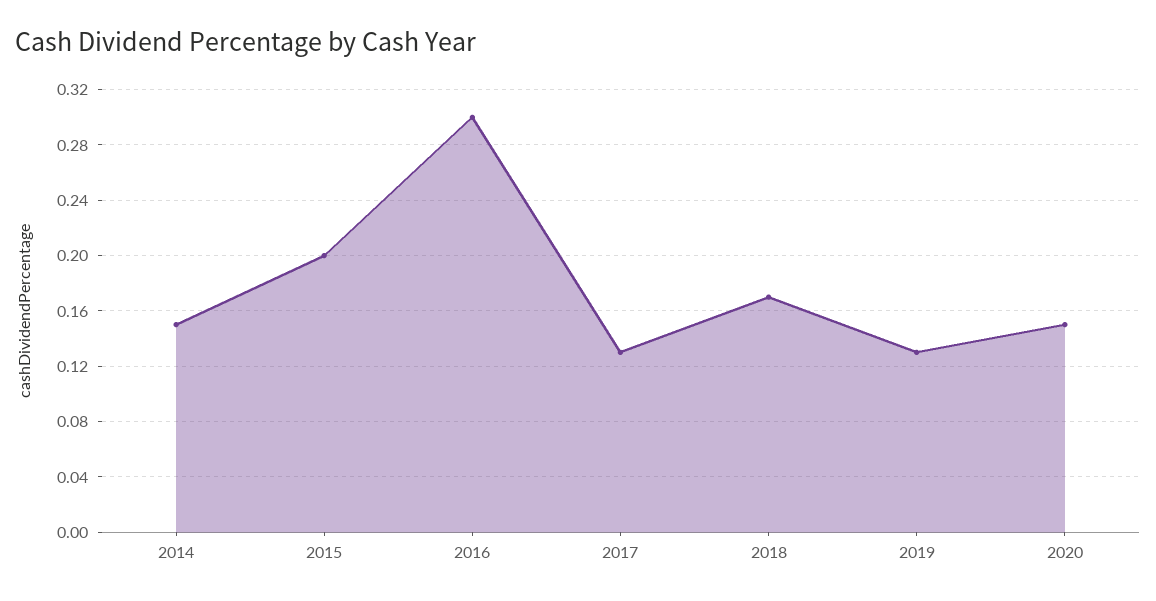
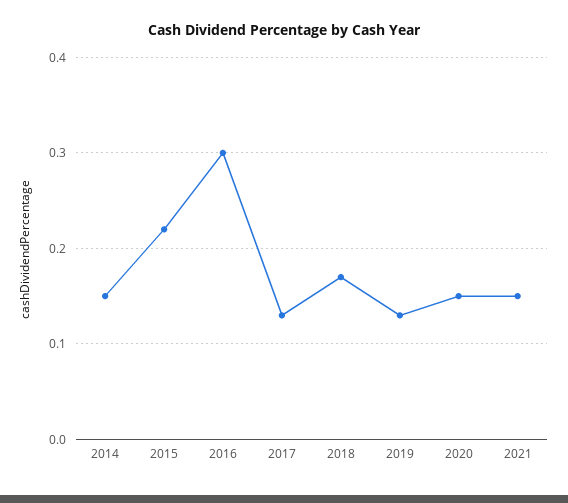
2015: 0.2 -> 0.22
2021: none -> 0.15

